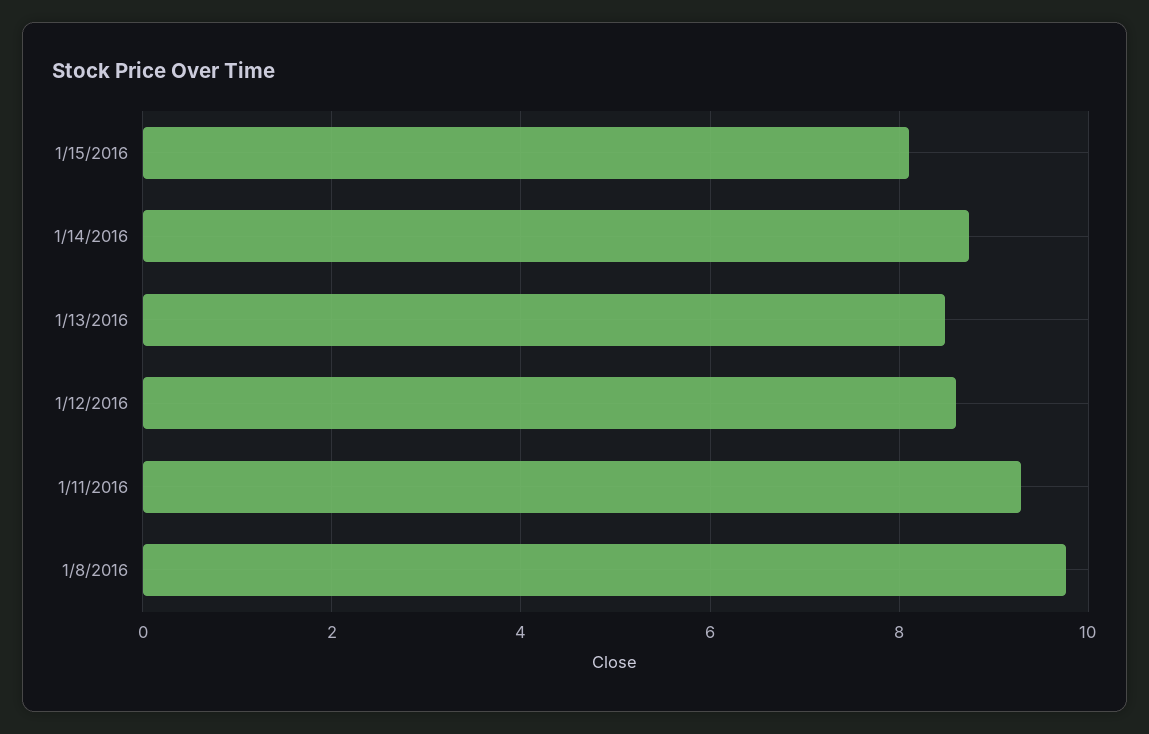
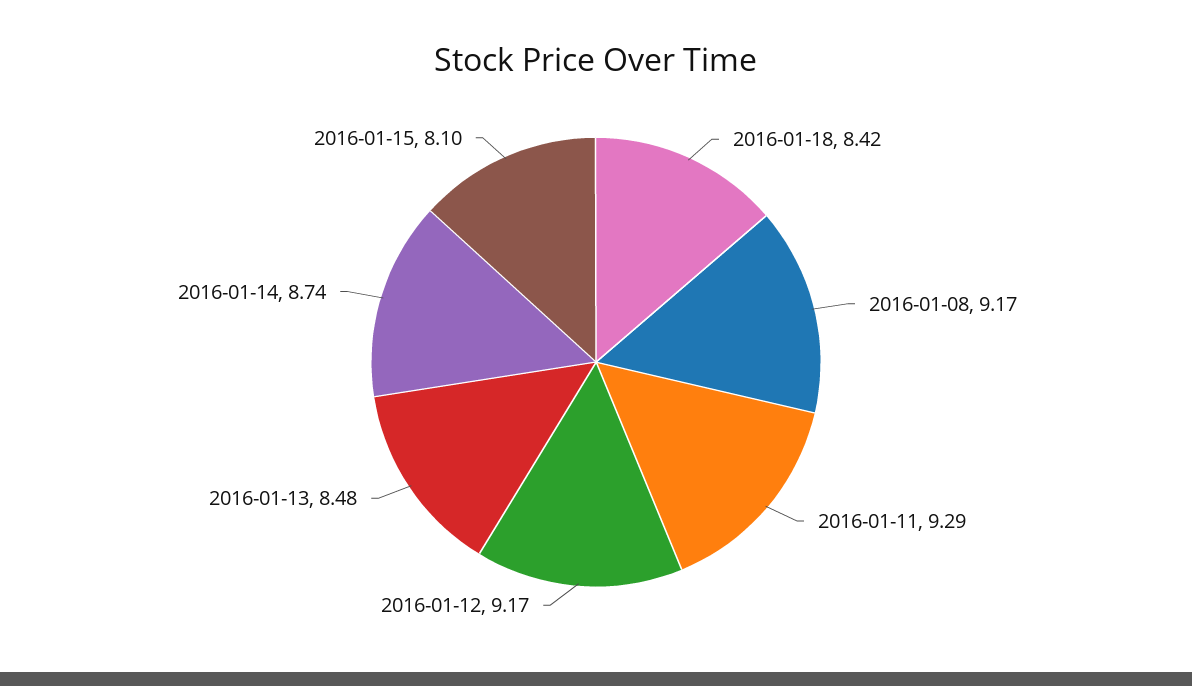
1/12/2016: 8.6 -> 9.17
1/8/2016: 9.8 -> 9.17
2016-01-18: none -> 8.42

